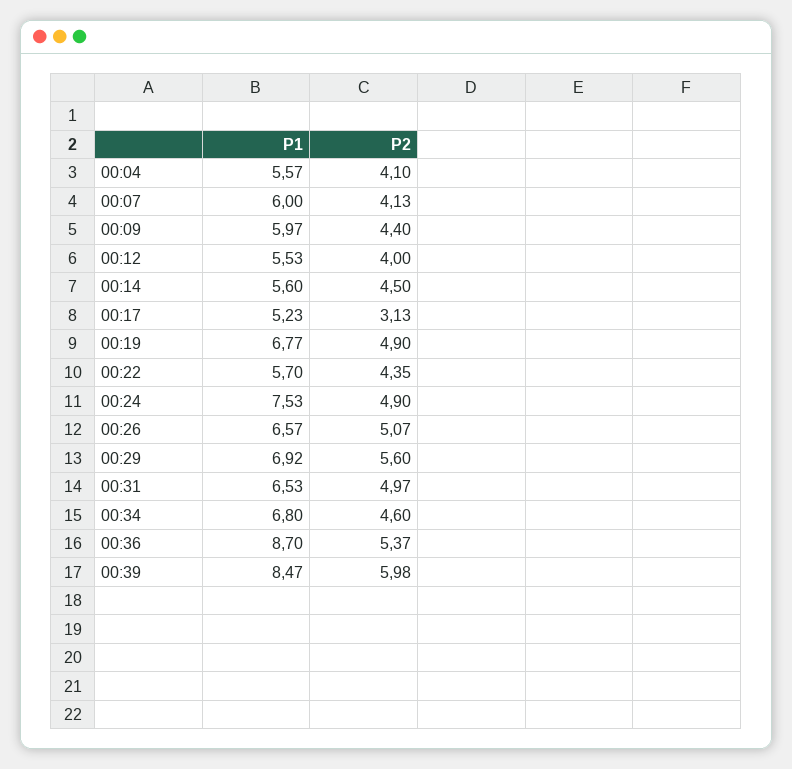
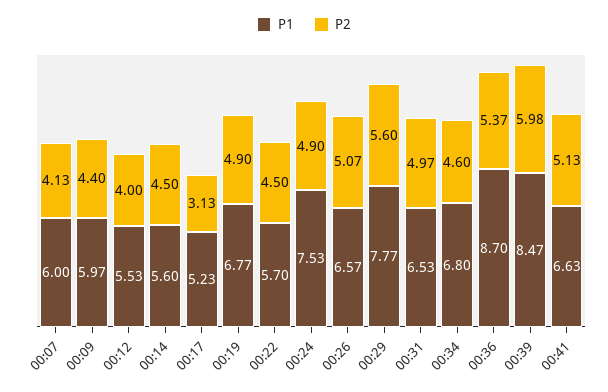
P1, 00:04: 5.57 -> none
P2, 00:04: 4.1 -> none
P2, 00:22: 4.35 -> 4.5
P1, 00:29: 6.92 -> 7.77
P1, 00:41: none -> 6.63
P2, 00:41: none -> 5.13

